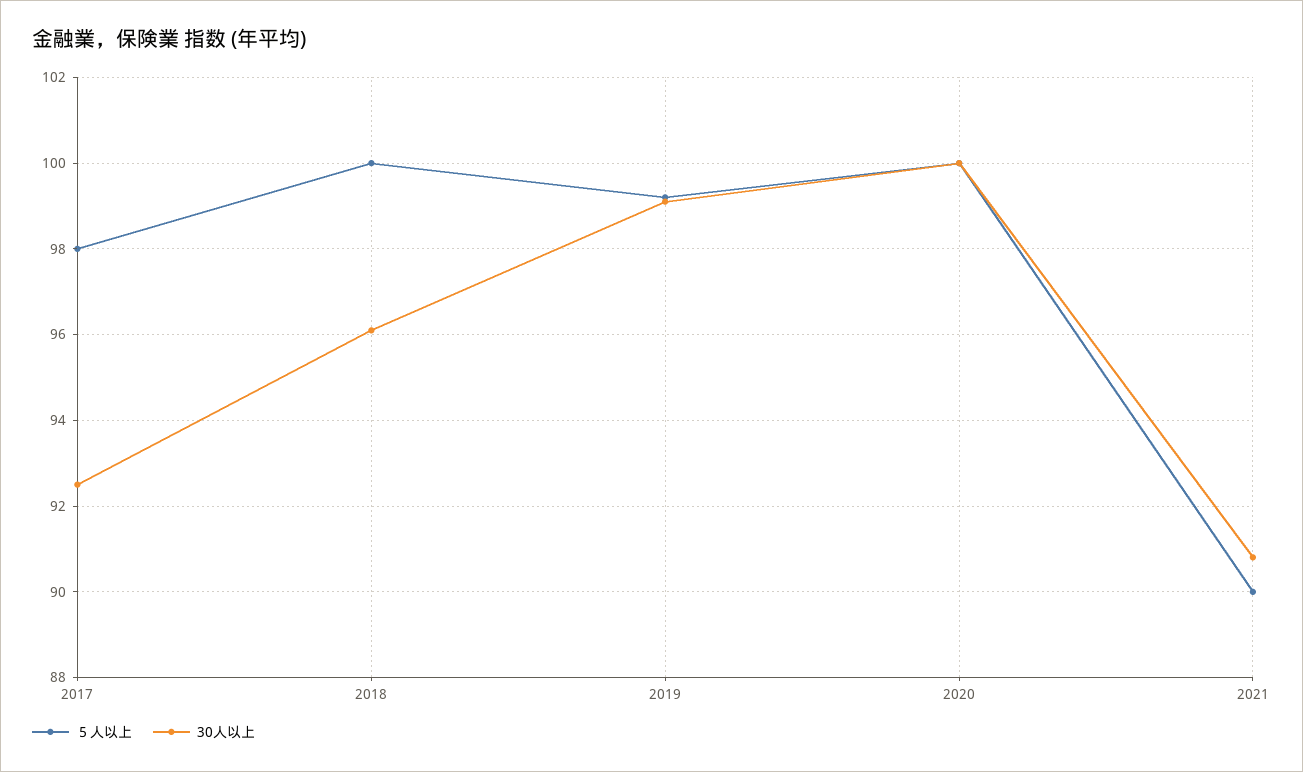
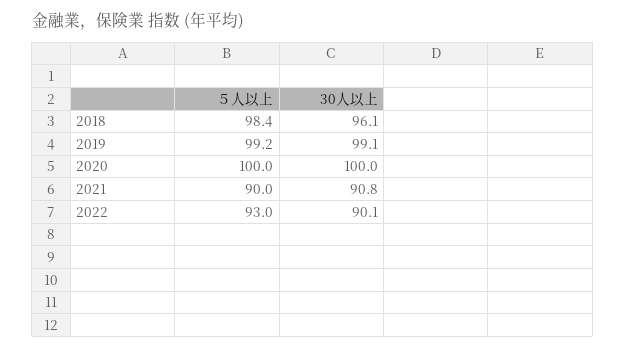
５人以上, 2017: 98 -> none
30人以上, 2017: 92.5 -> none
５人以上, 2018: 100 -> 98.4
５人以上, 2022: none -> 93
30人以上, 2022: none -> 90.1

